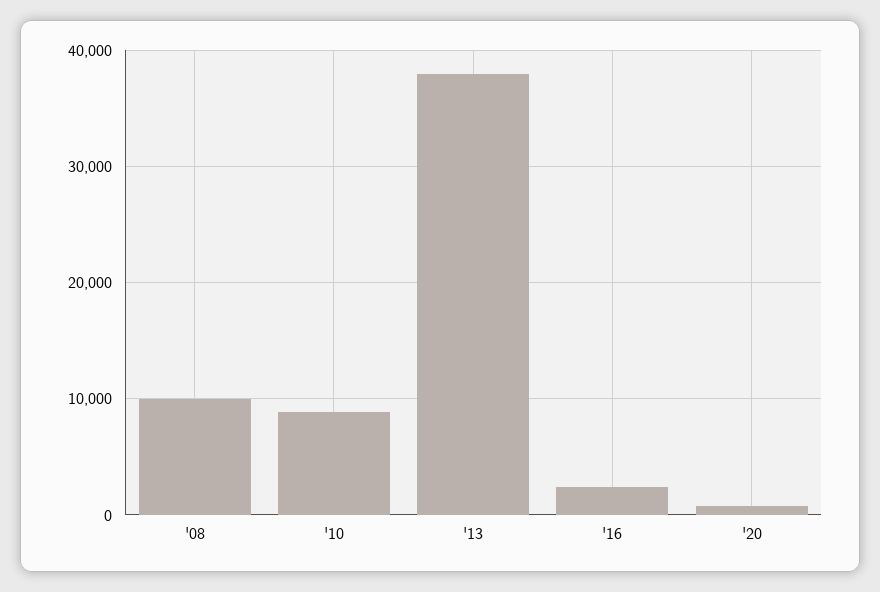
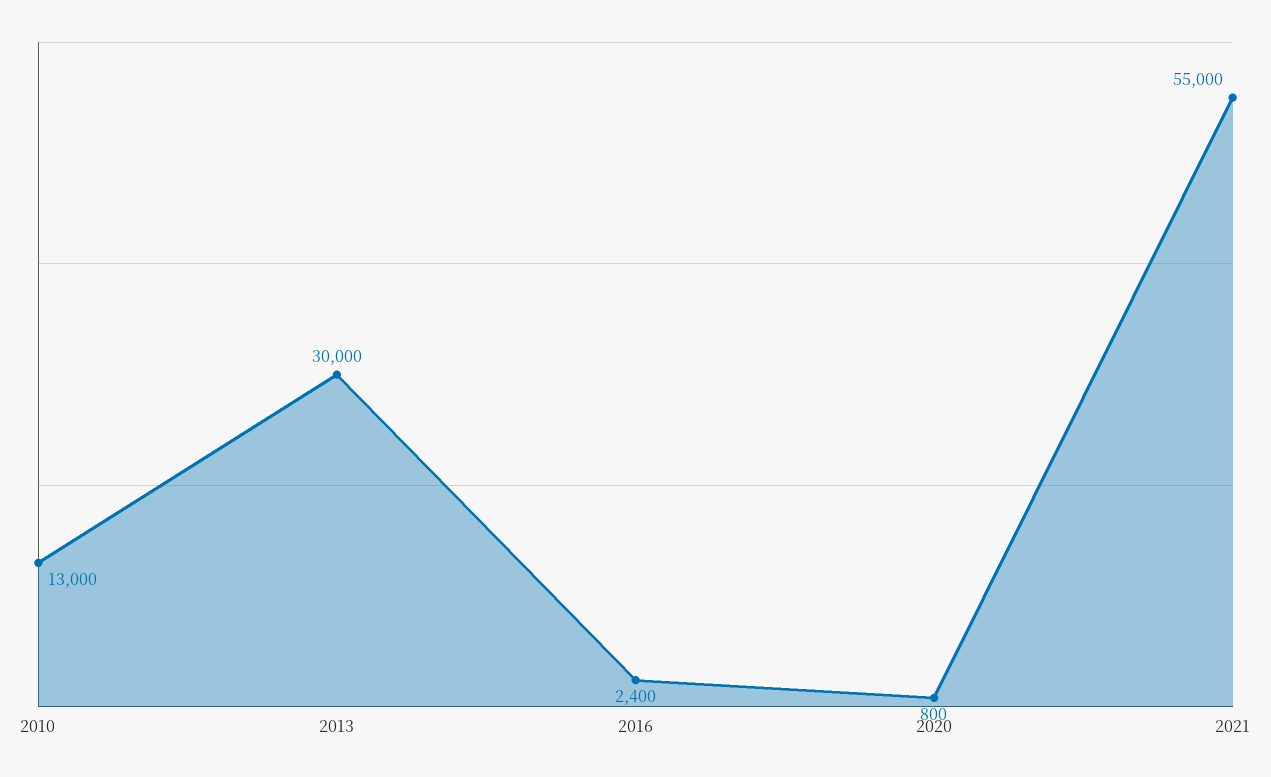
'08: 10000 -> none
'10: 9000 -> 13000
'13: 38000 -> 30000
2021: none -> 55000

